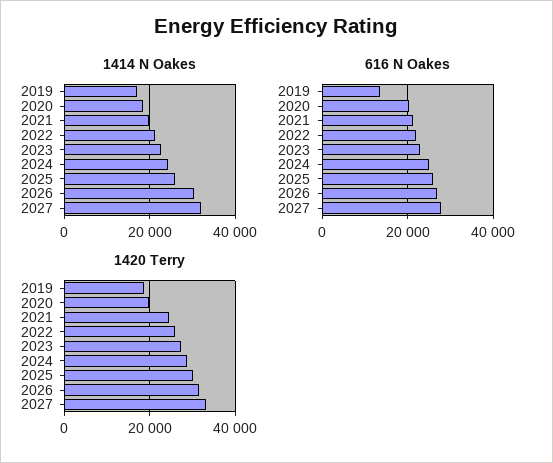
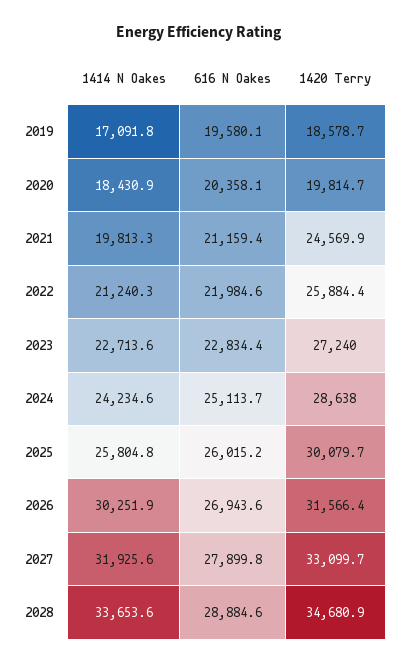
616 N Oakes, 2019: 14000 -> 19580.1
1414 N Oakes, 2028: none -> 33653.6
616 N Oakes, 2028: none -> 28884.6
1420 Terry, 2028: none -> 34680.9

